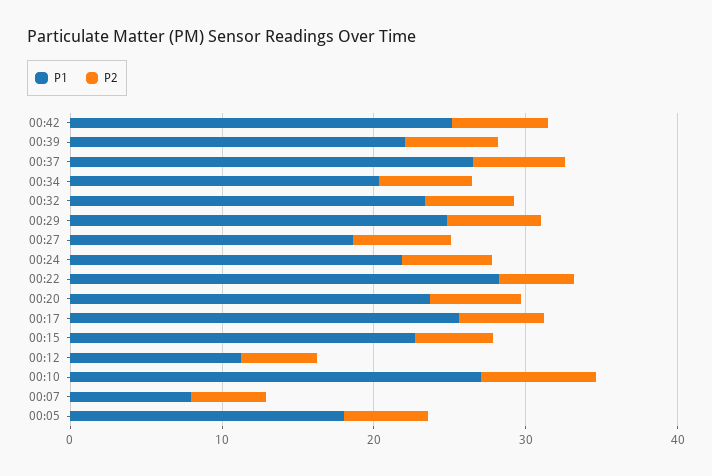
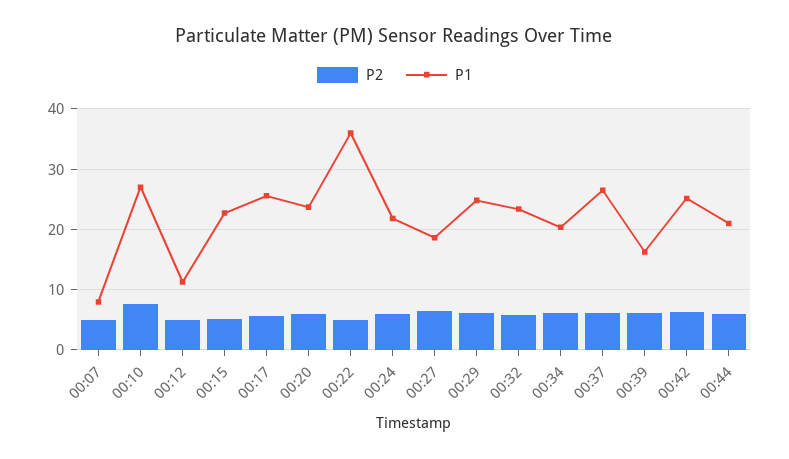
P1, 00:39: 22 -> 16
P1, 00:22: 28 -> 36
P1, 00:05: 18 -> none
P2, 00:05: 6 -> none
P2, 00:44: none -> 6
P1, 00:44: none -> 21

